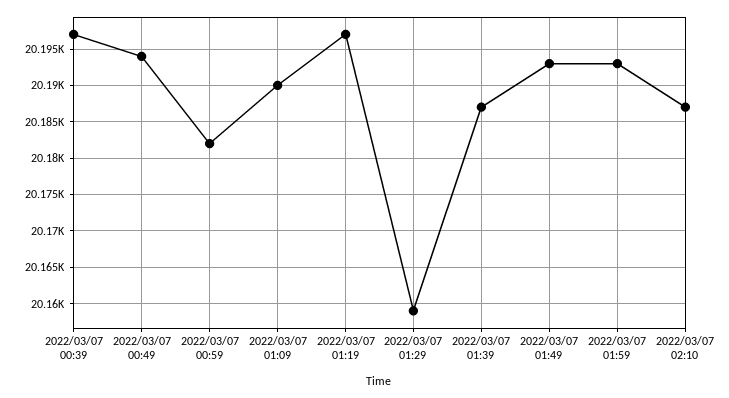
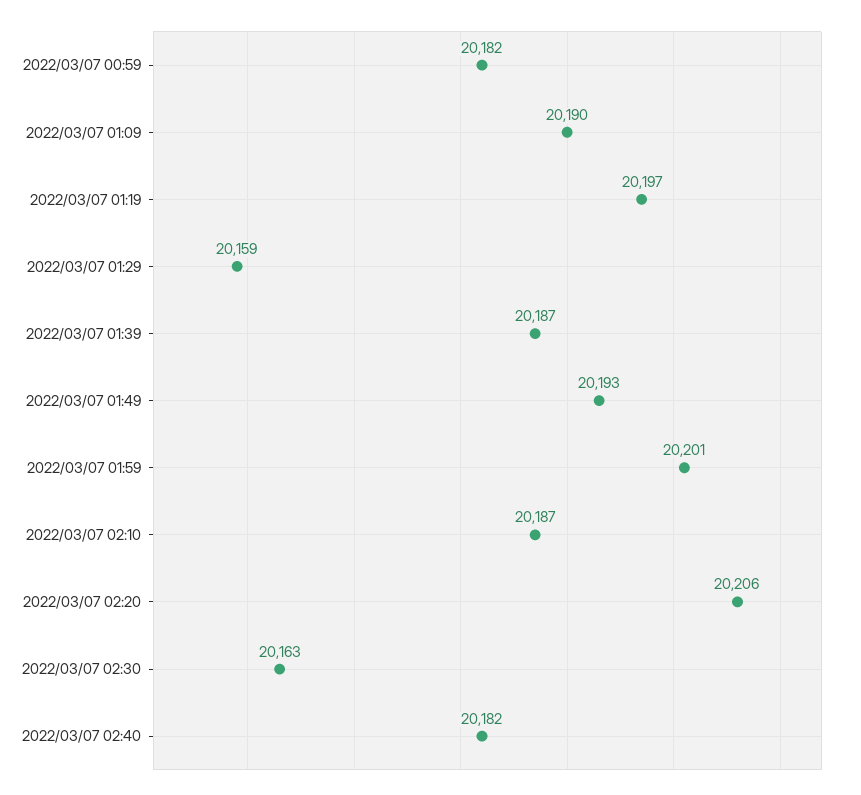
2022/03/07 00:39: 20197 -> none
2022/03/07 00:49: 20194 -> none
2022/03/07 01:59: 20193 -> 20201
2022/03/07 02:20: none -> 20206
2022/03/07 02:30: none -> 20163
2022/03/07 02:40: none -> 20182

